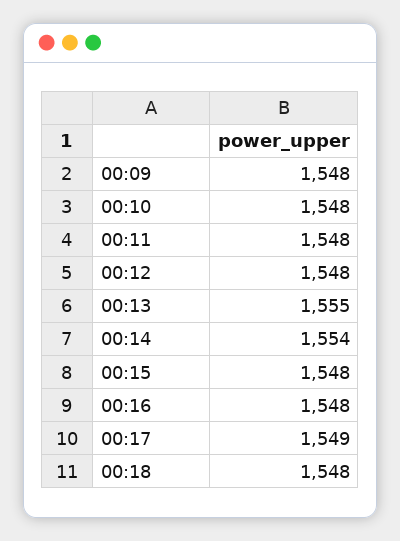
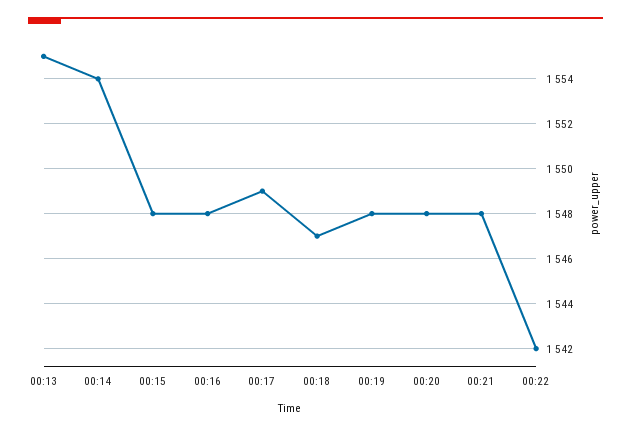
00:09: 1548 -> none
00:10: 1548 -> none
00:11: 1548 -> none
00:12: 1548 -> none
00:18: 1548 -> 1547
00:19: none -> 1548
00:20: none -> 1548
00:21: none -> 1548
00:22: none -> 1542

